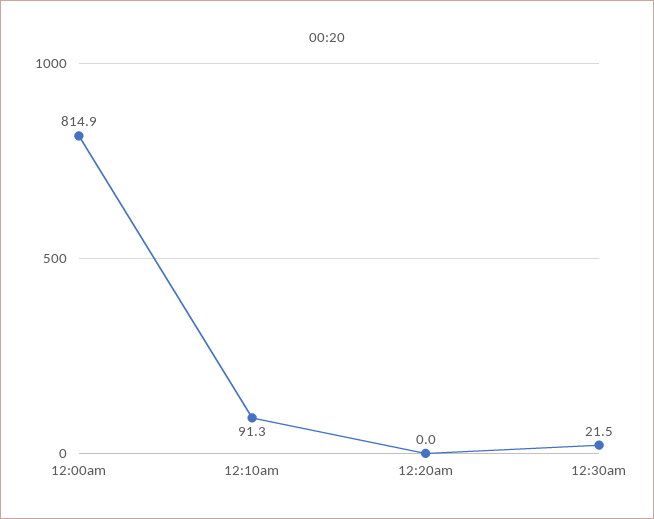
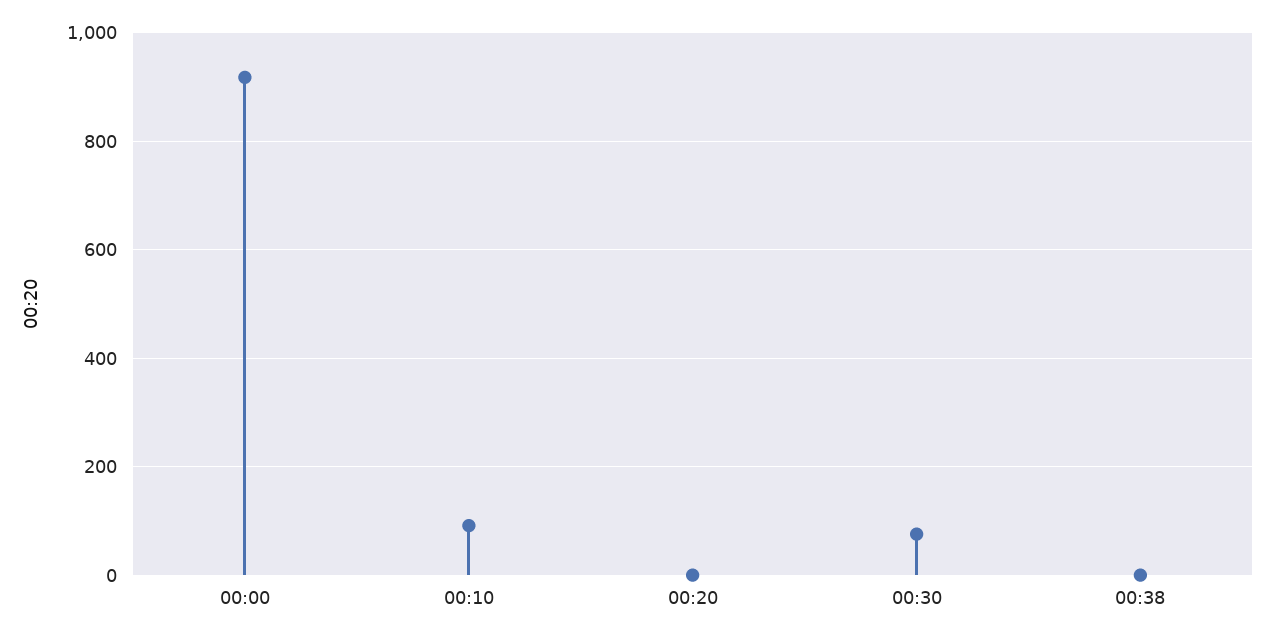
12:00am: 814.9 -> 920
12:30am: 21.5 -> 80
00:38: none -> 0

